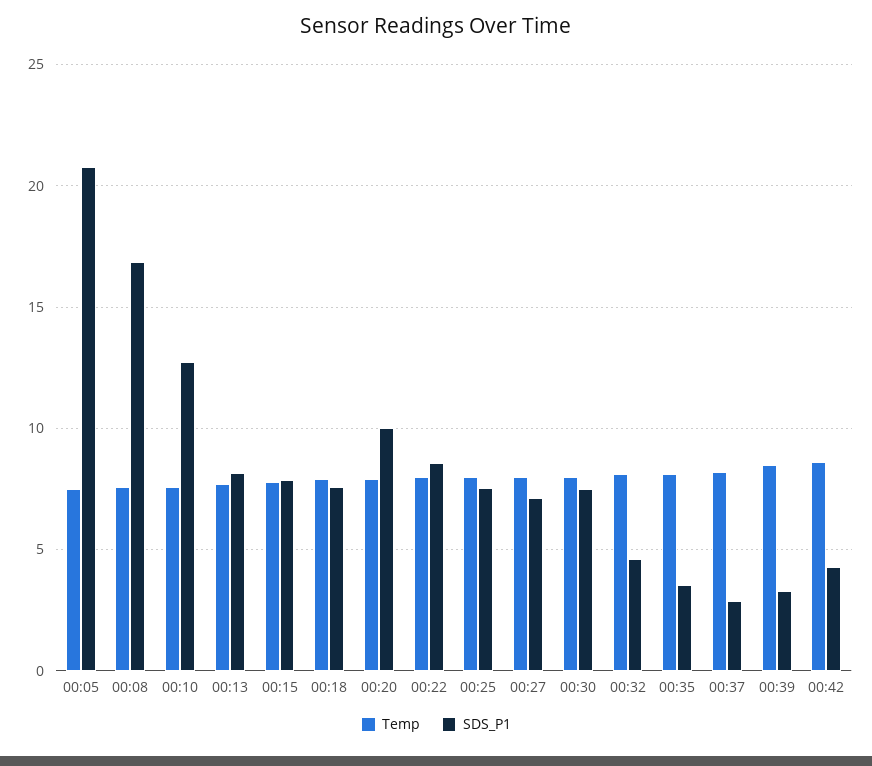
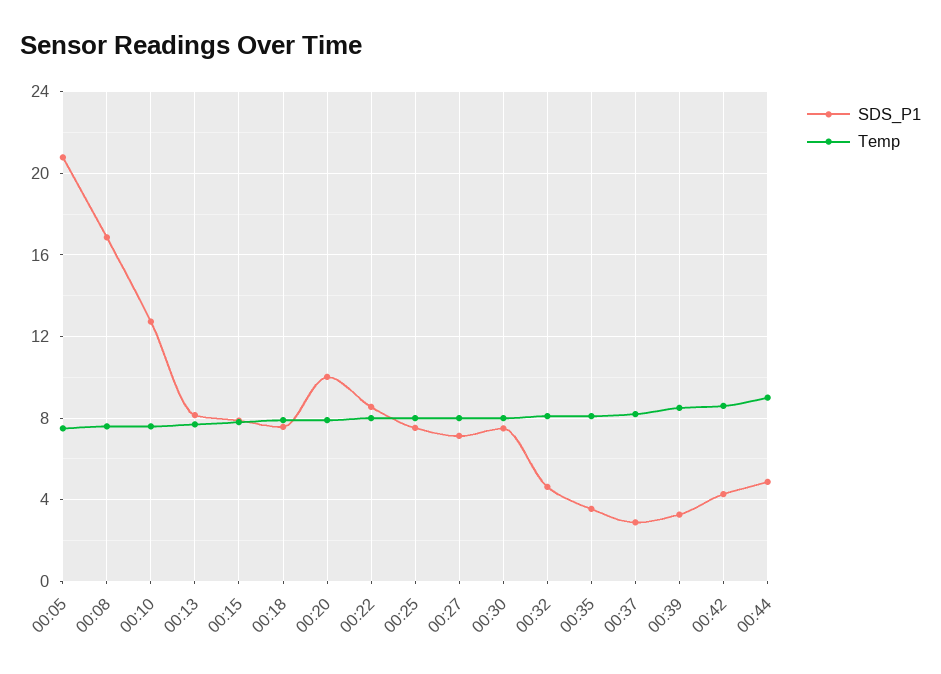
SDS_P1, 00:44: none -> 5
Temp, 00:44: none -> 9

